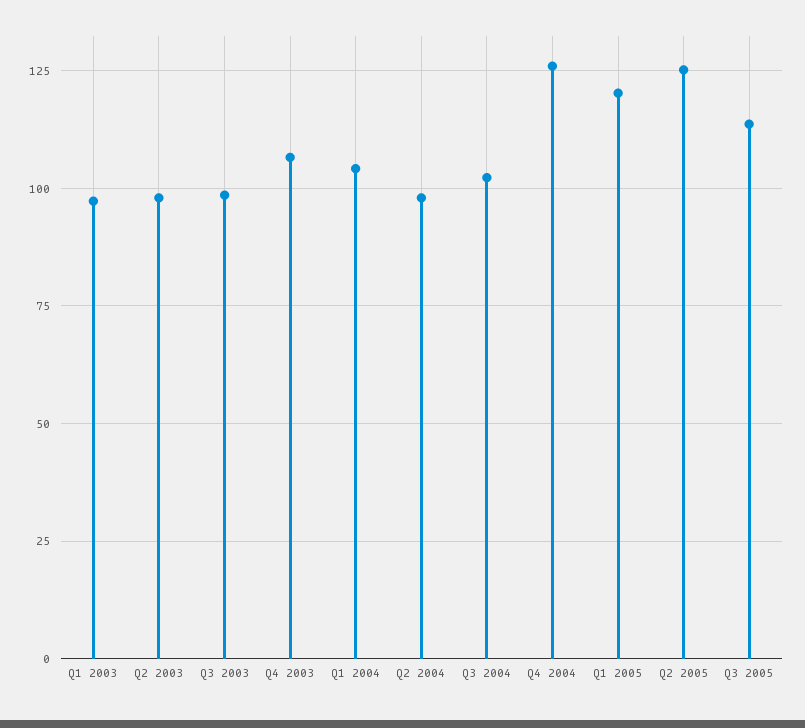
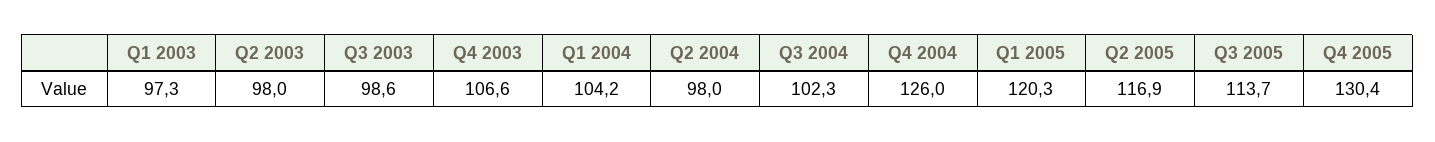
Q2 2005: 125 -> 116.9
Q4 2005: none -> 130.4

